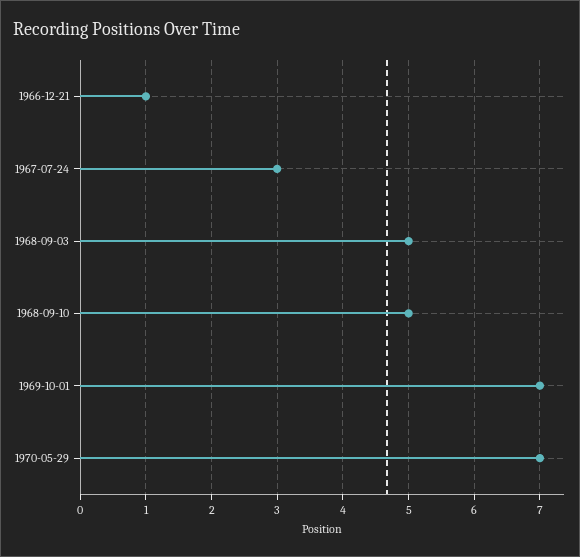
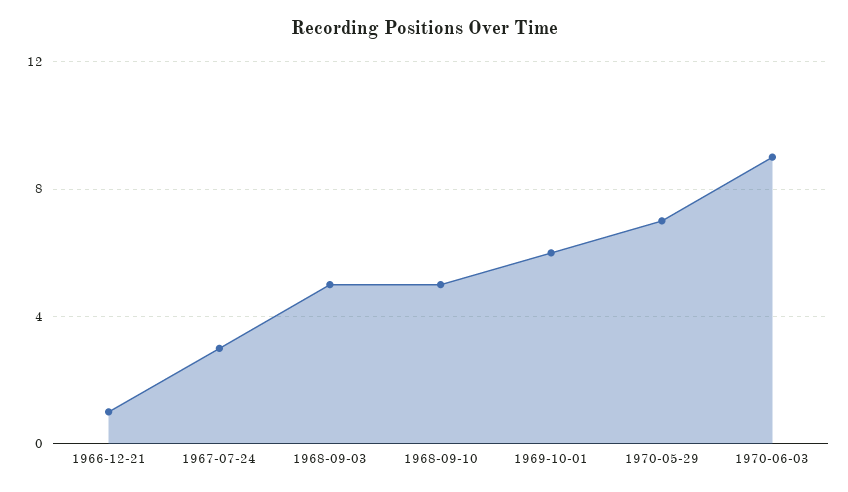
1969-10-01: 7 -> 6
1970-06-03: none -> 9

